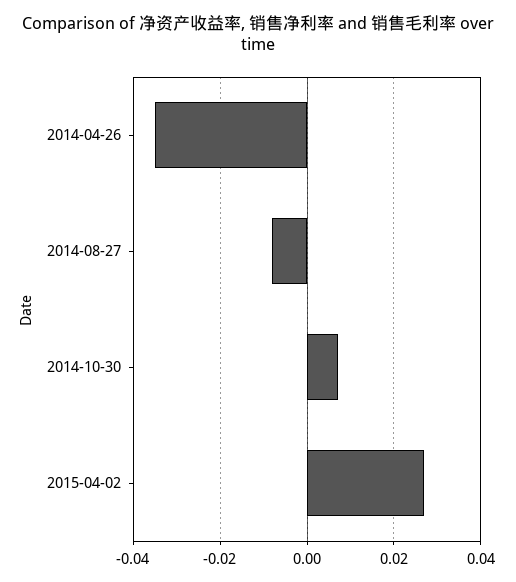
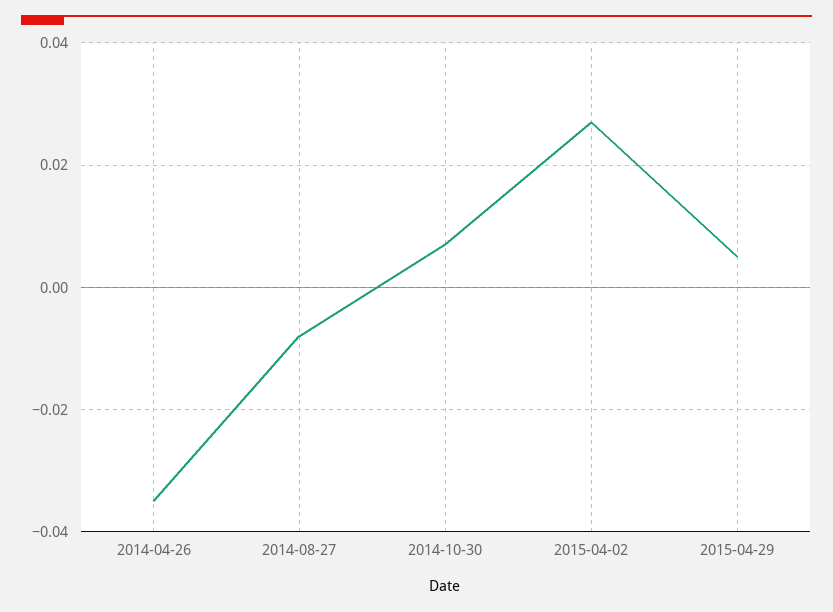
2015-04-29: none -> 0.005

